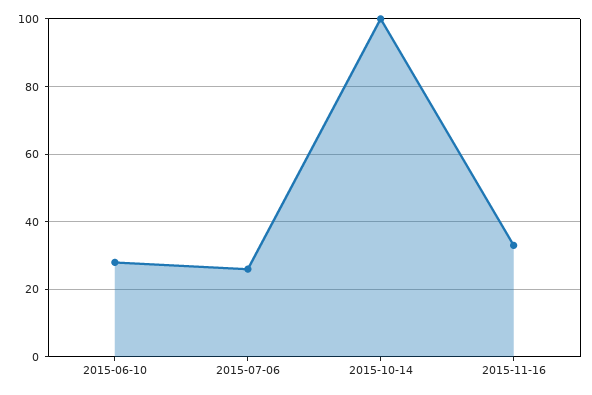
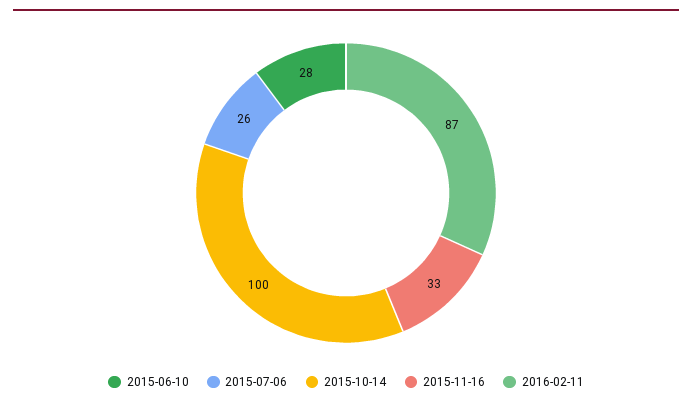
2016-02-11: none -> 87

